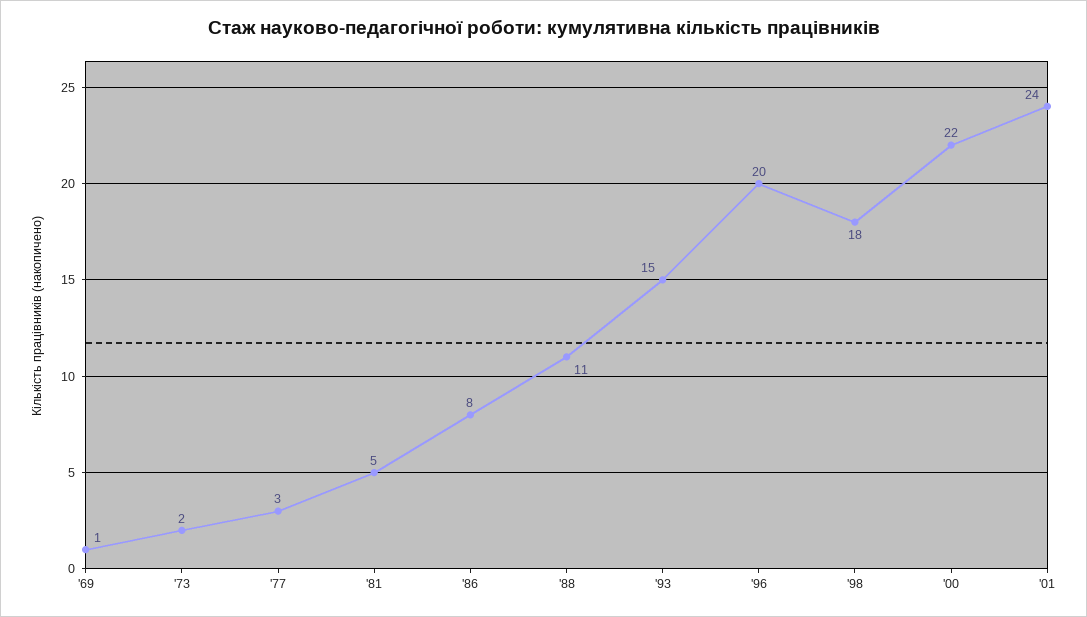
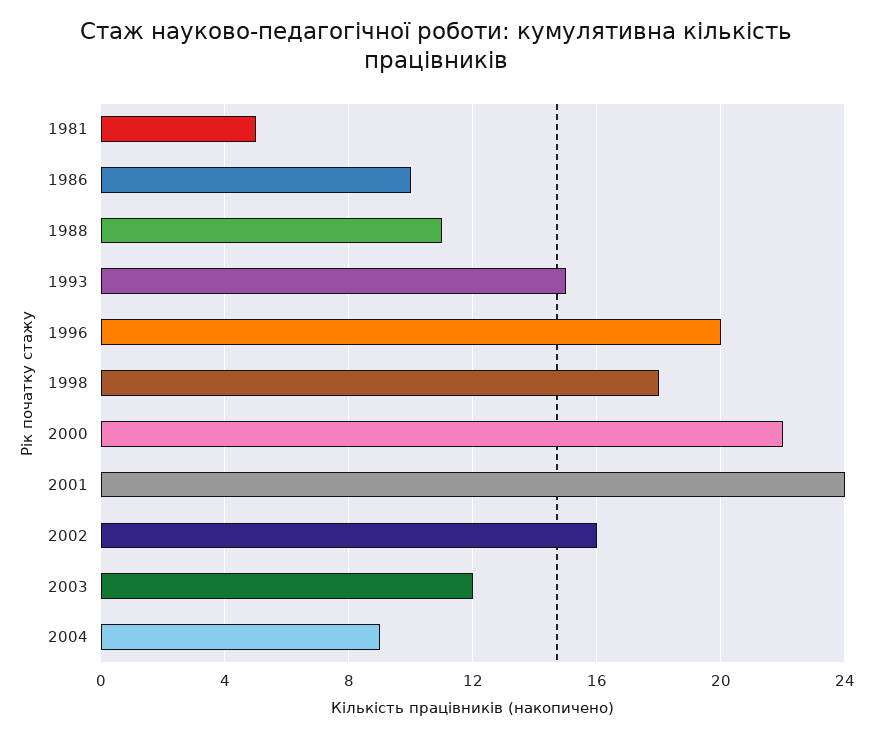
'69: 1 -> none
'73: 2 -> none
'77: 3 -> none
'86: 8 -> 10
2002: none -> 16
2003: none -> 12
2004: none -> 9

